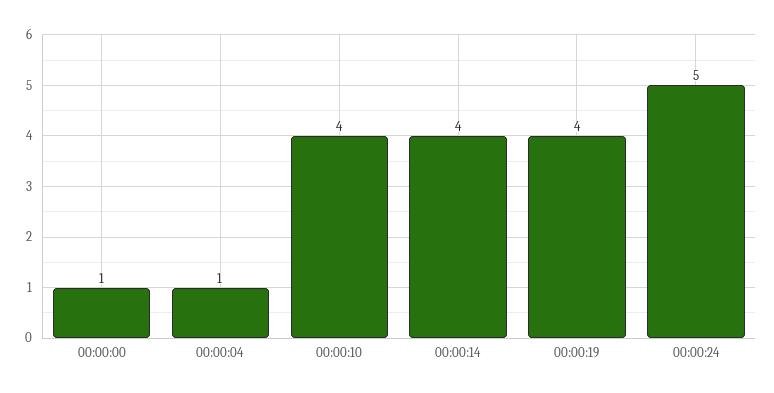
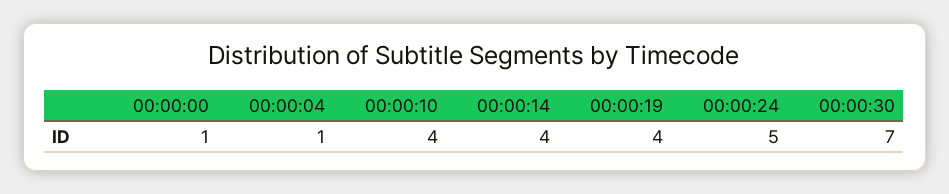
00:00:30: none -> 7

